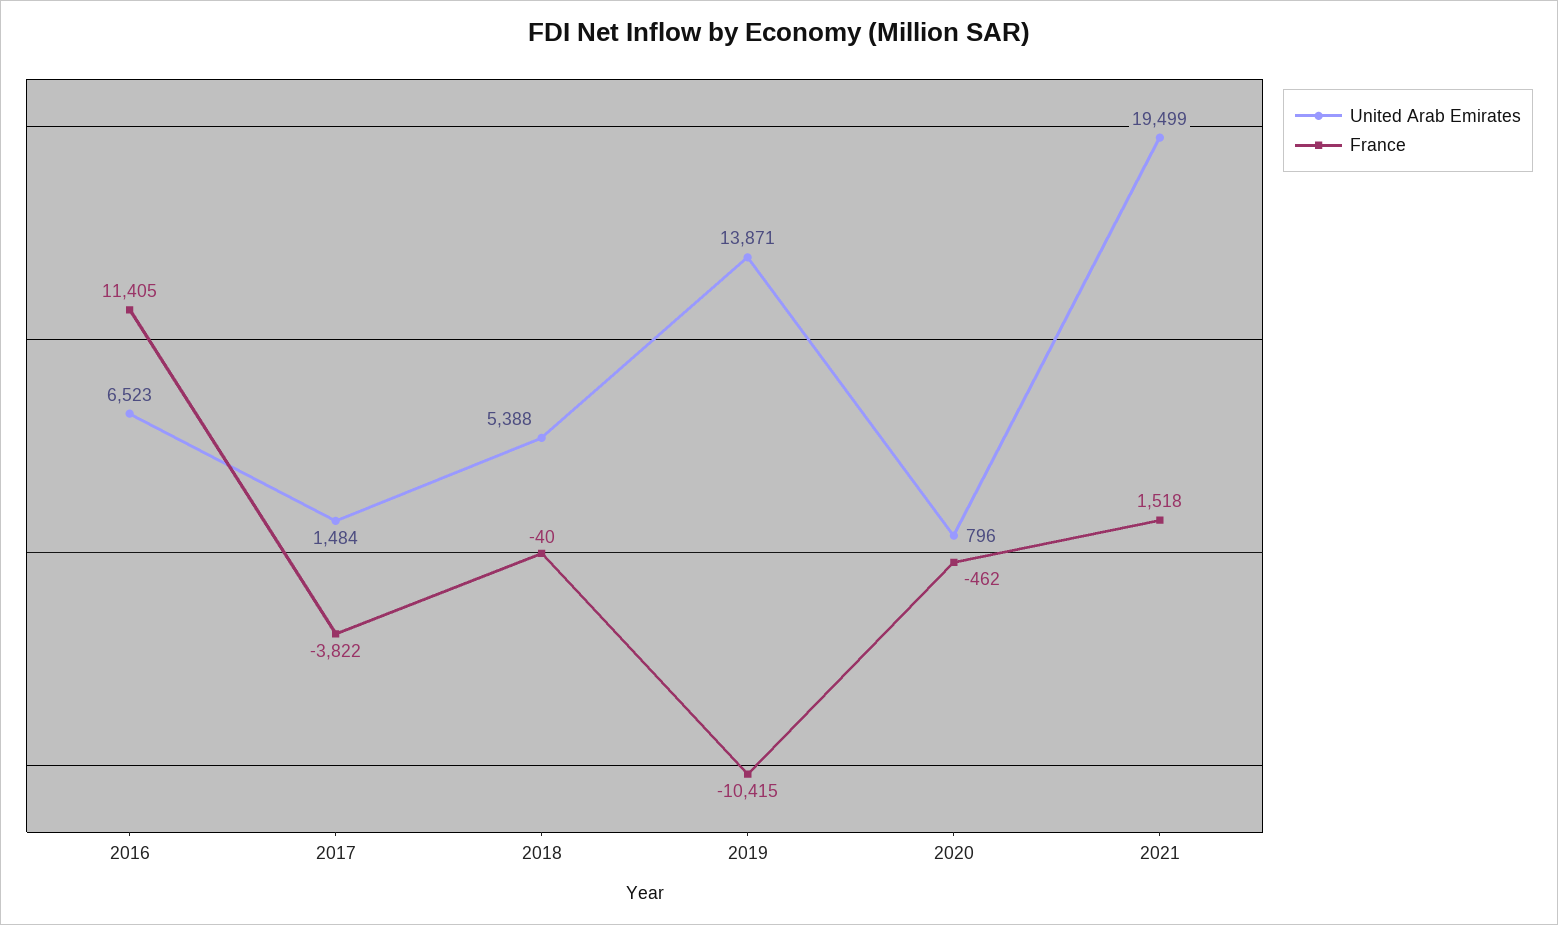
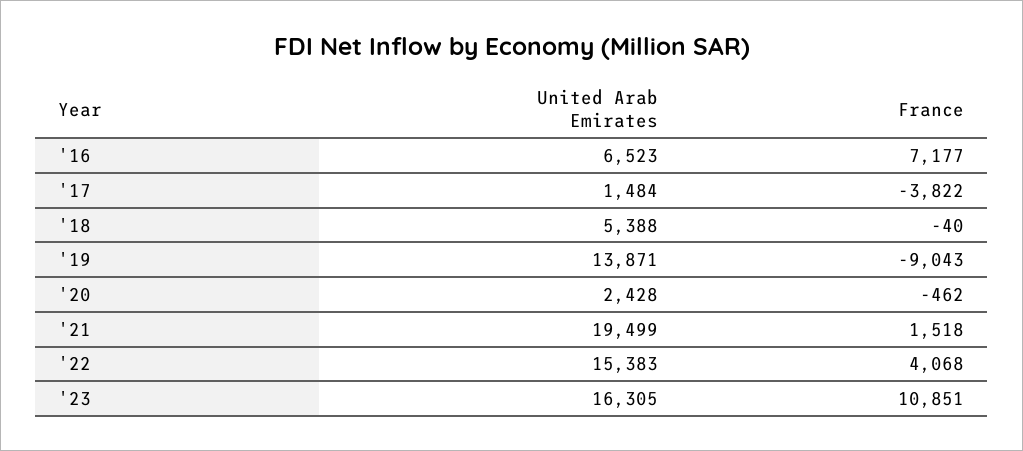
France, 2016: 11405 -> 7177
France, 2019: -10415 -> -9043
United Arab Emirates, 2020: 796 -> 2428
United Arab Emirates, '22: none -> 15383
France, '22: none -> 4068
United Arab Emirates, '23: none -> 16305
France, '23: none -> 10851

